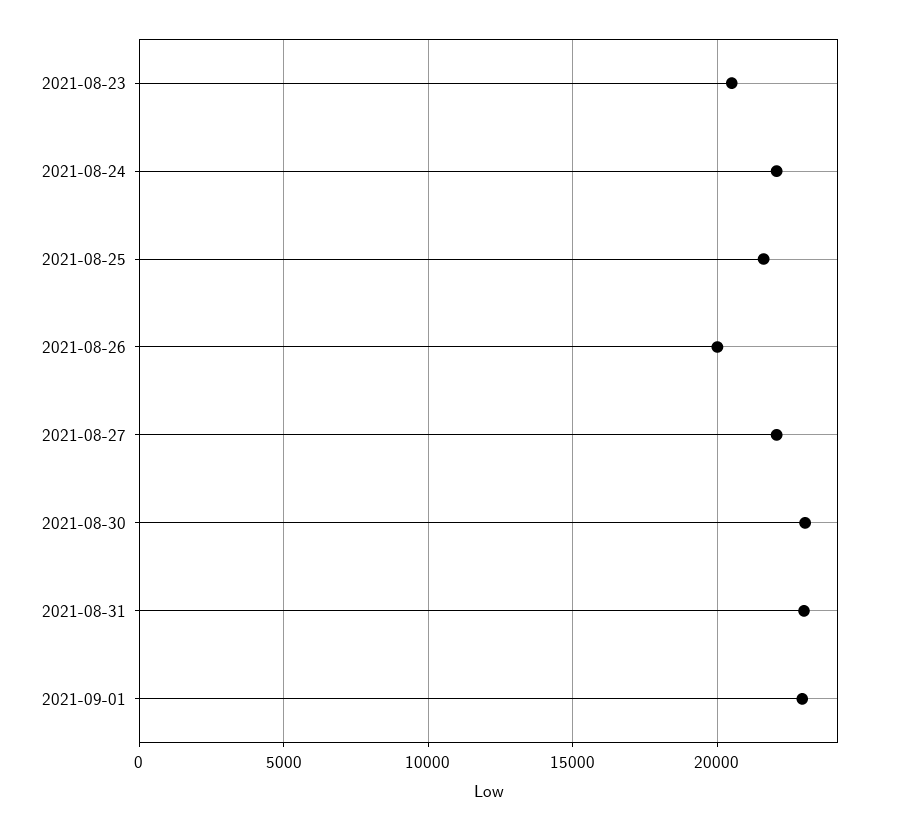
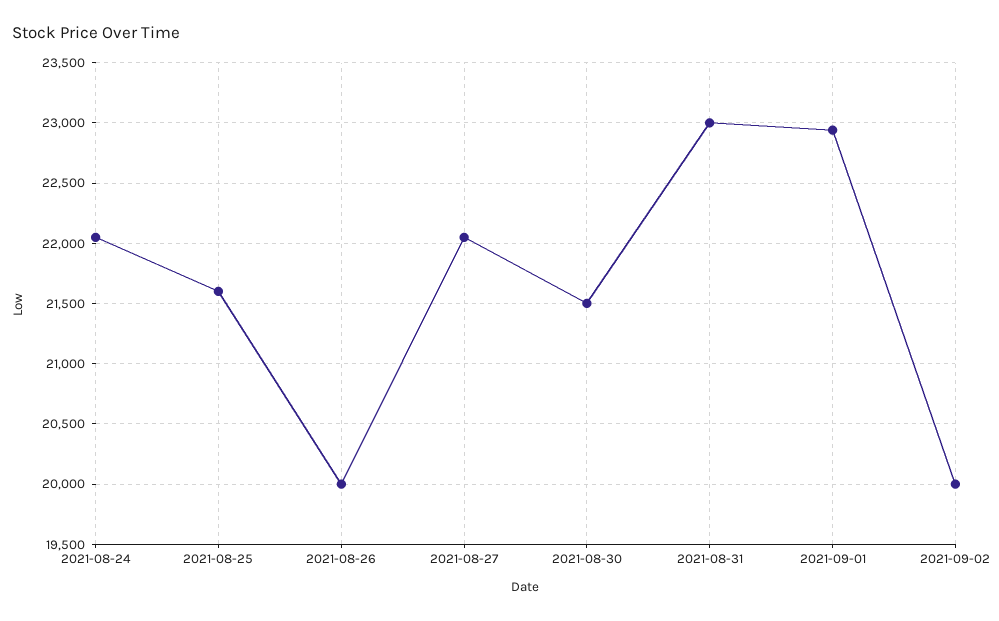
2021-08-23: 20500 -> none
2021-08-30: 23000 -> 21500
2021-09-02: none -> 20000

